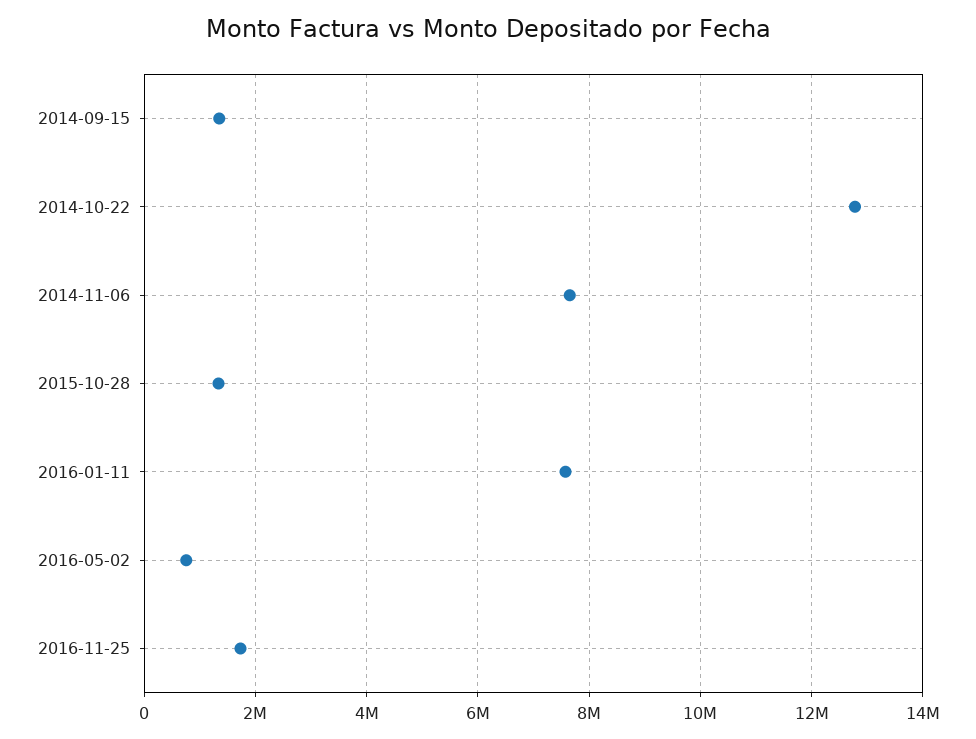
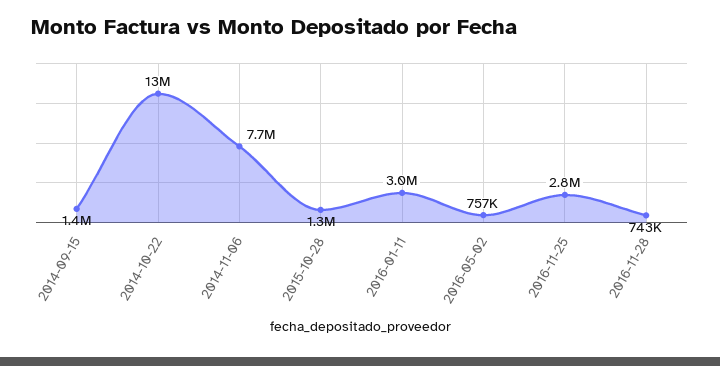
2016-01-11: 7600000 -> 3000000
2016-11-25: 1800000 -> 2800000
2016-11-28: none -> 743000

